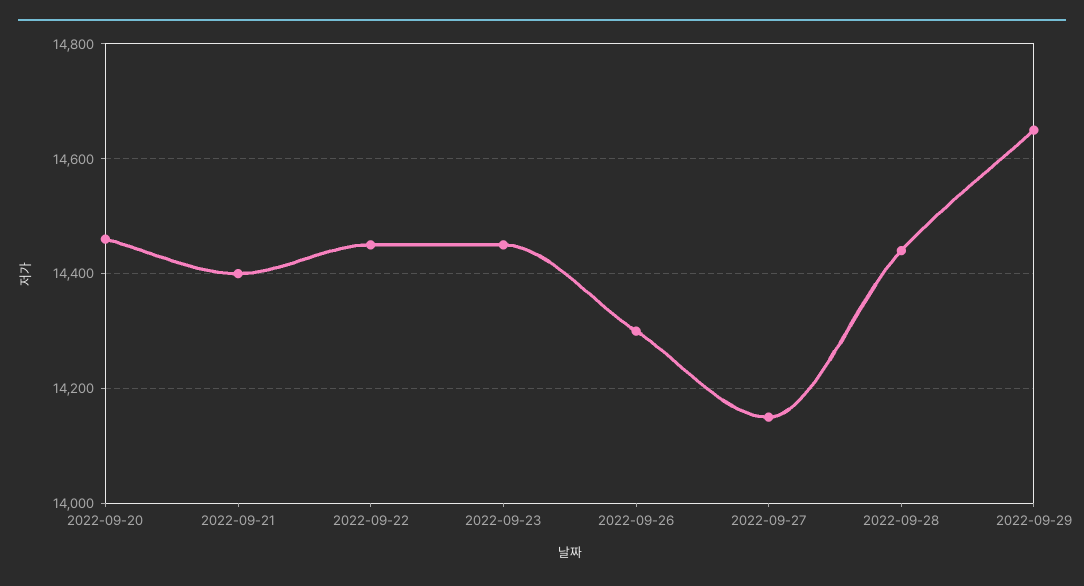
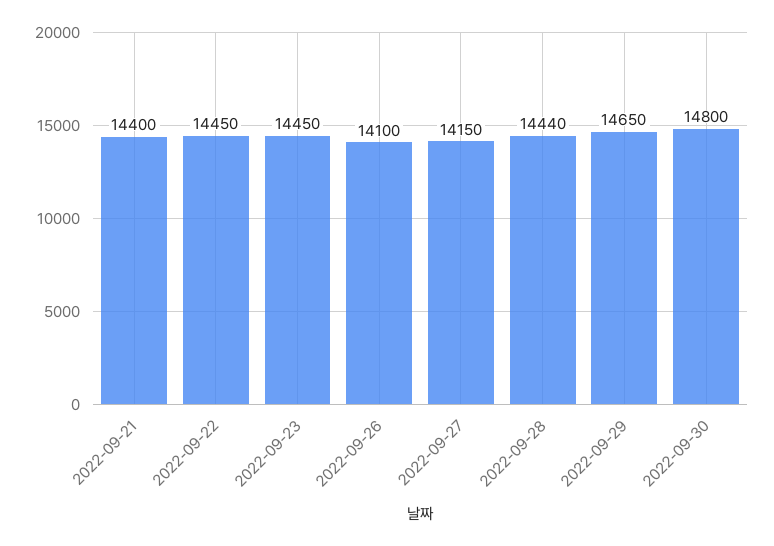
2022-09-20: 14460 -> none
2022-09-26: 14300 -> 14100
2022-09-30: none -> 14800

